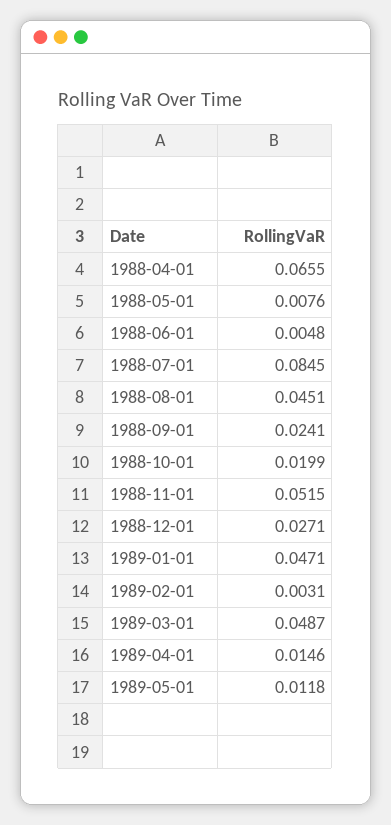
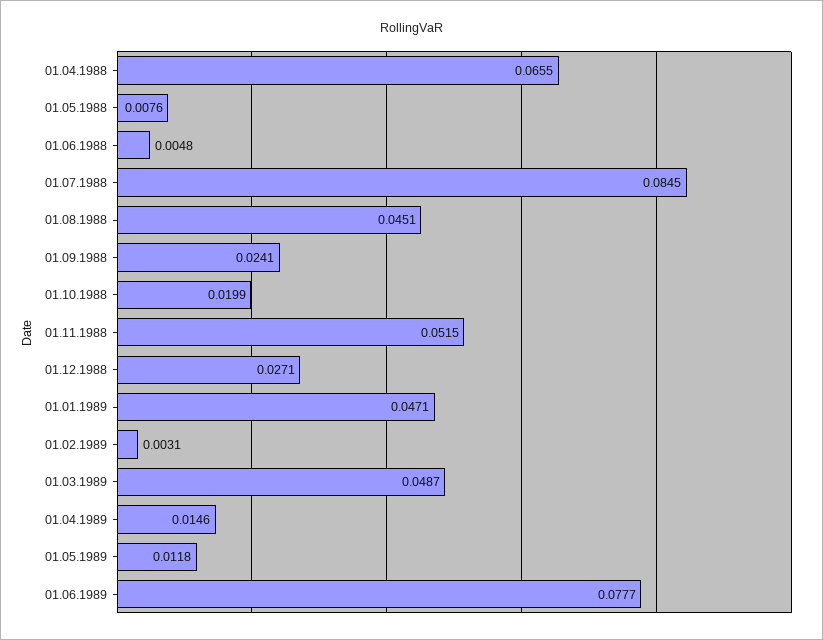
01.06.1989: none -> 0.0777

